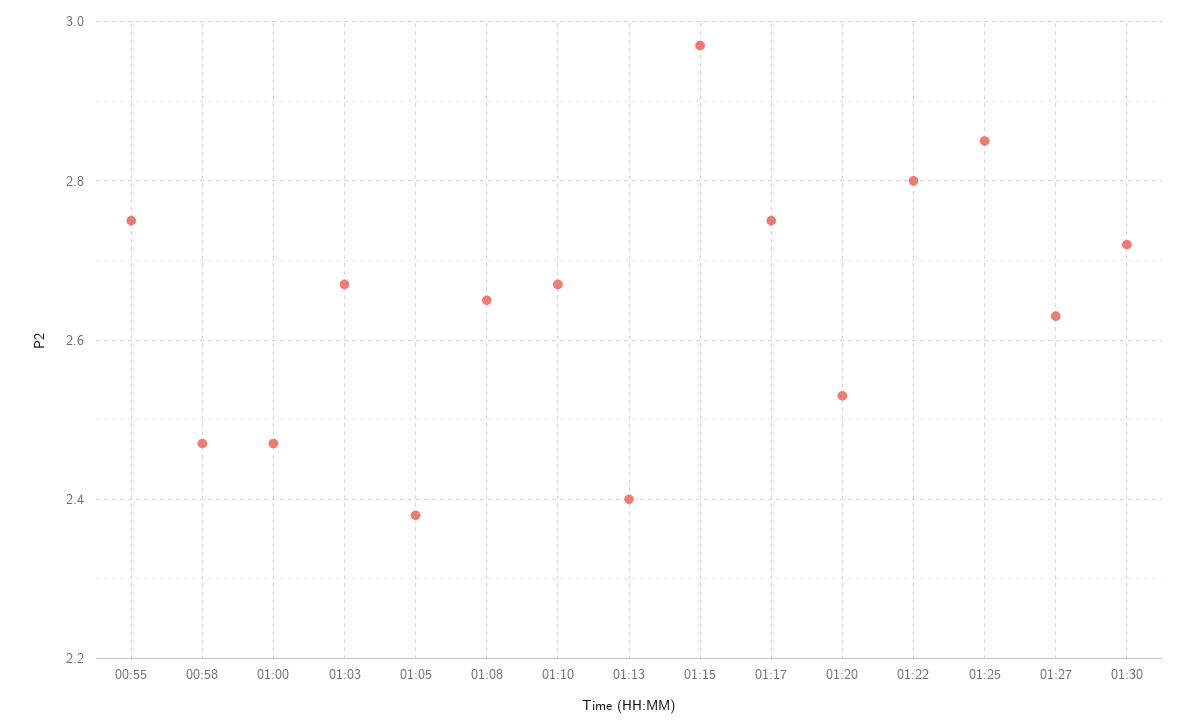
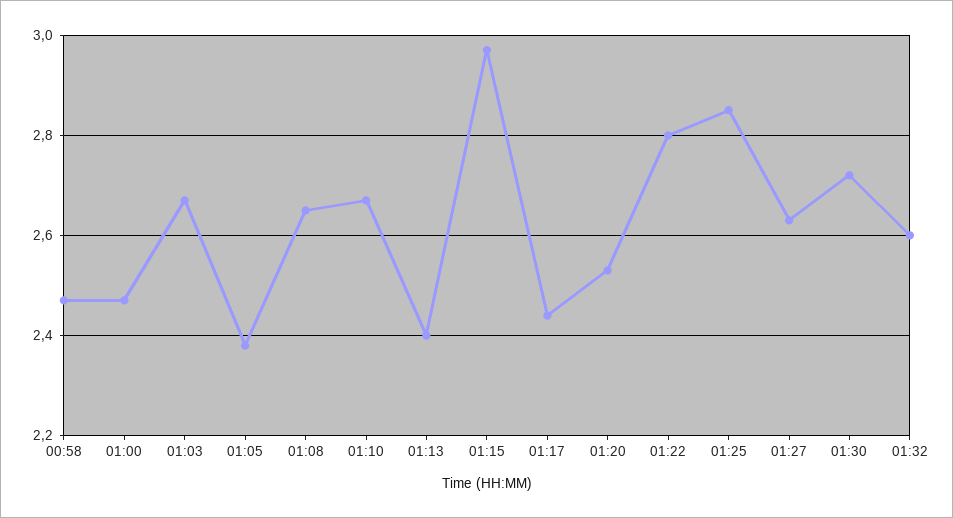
00:55: 2.75 -> none
01:17: 2.75 -> 2.45
01:32: none -> 2.6

